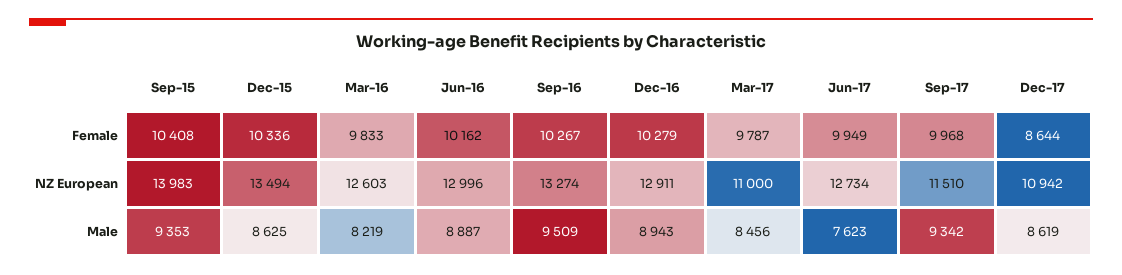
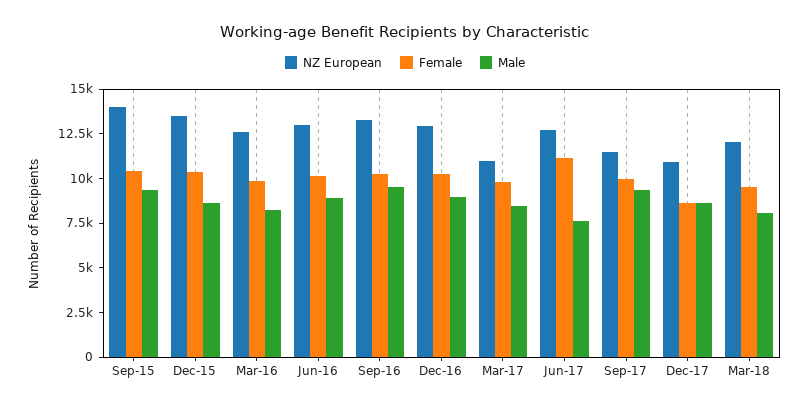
Female, Jun-17: 9949 -> 11000
NZ European, Mar-18: none -> 12000
Female, Mar-18: none -> 9500
Male, Mar-18: none -> 8000

